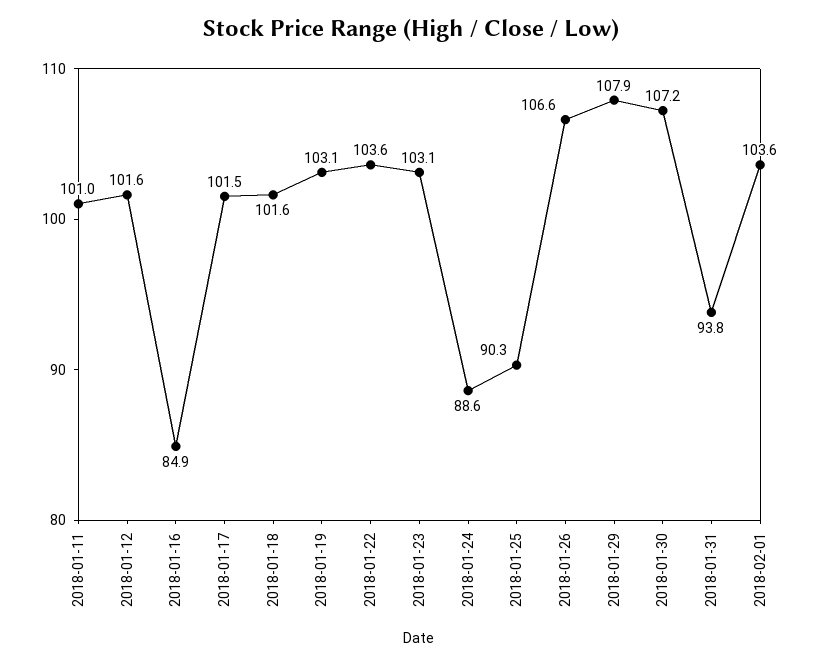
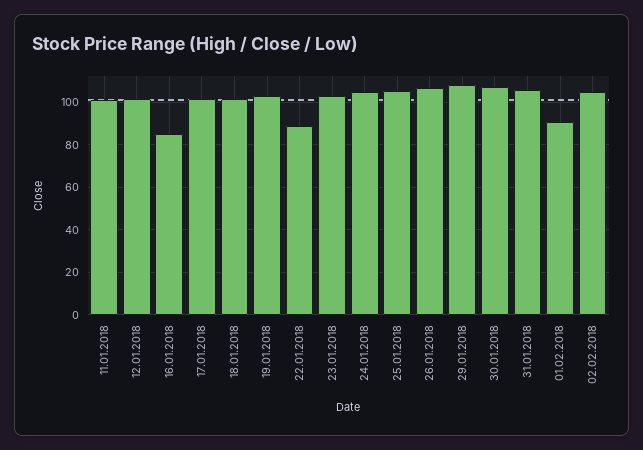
2018-01-22: 103.6 -> 90
2018-01-24: 88.6 -> 105
2018-01-25: 90.3 -> 105
2018-01-31: 93.8 -> 105
2018-02-01: 103.6 -> 90
02.02.2018: none -> 105

